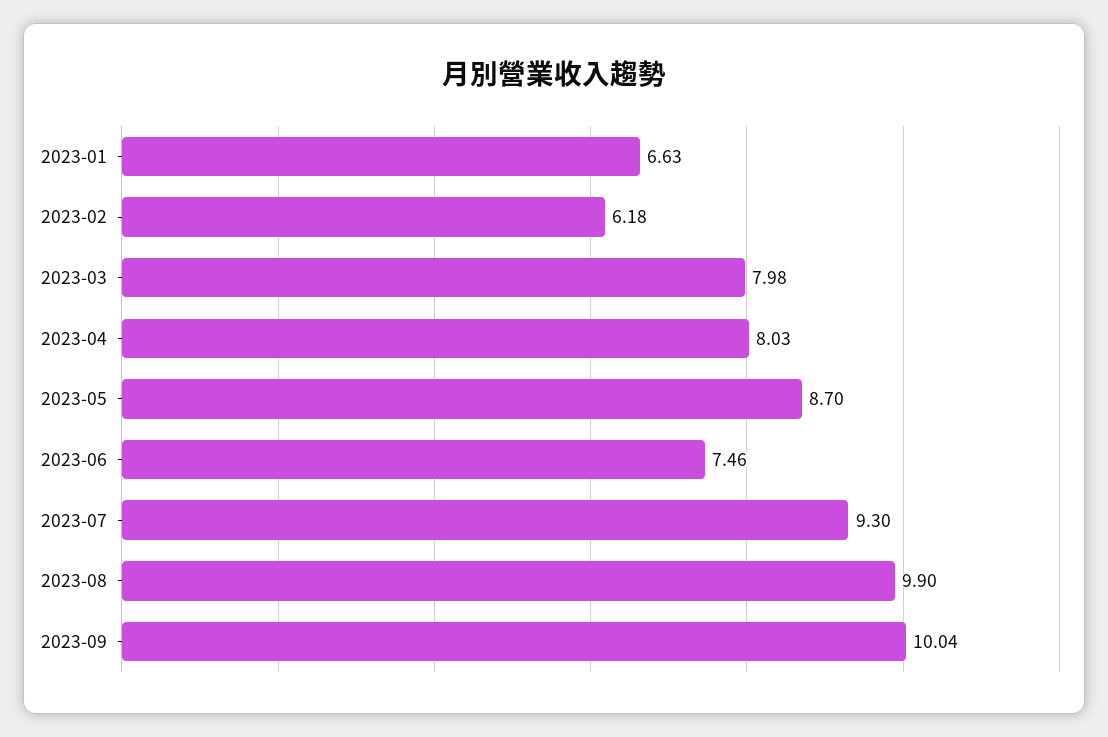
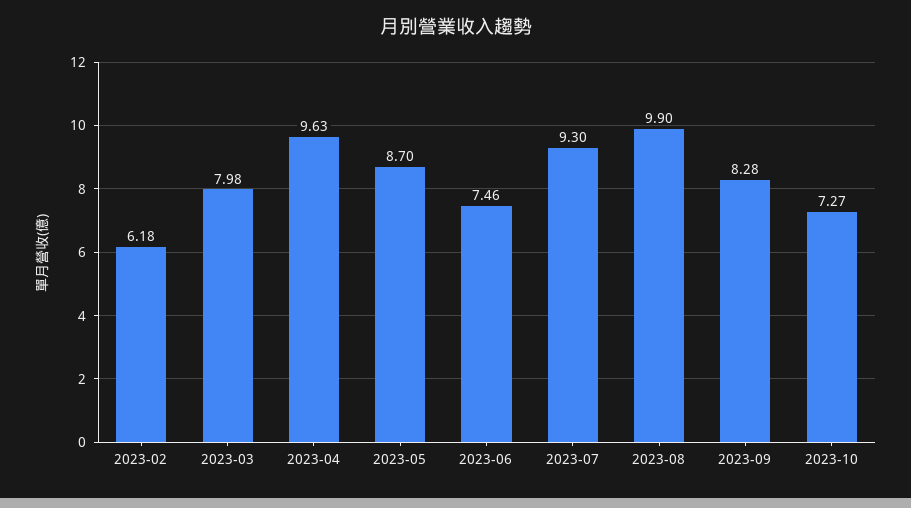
2023-01: 6.63 -> none
2023-04: 8.03 -> 9.63
2023-09: 10.04 -> 8.28
2023-10: none -> 7.27

